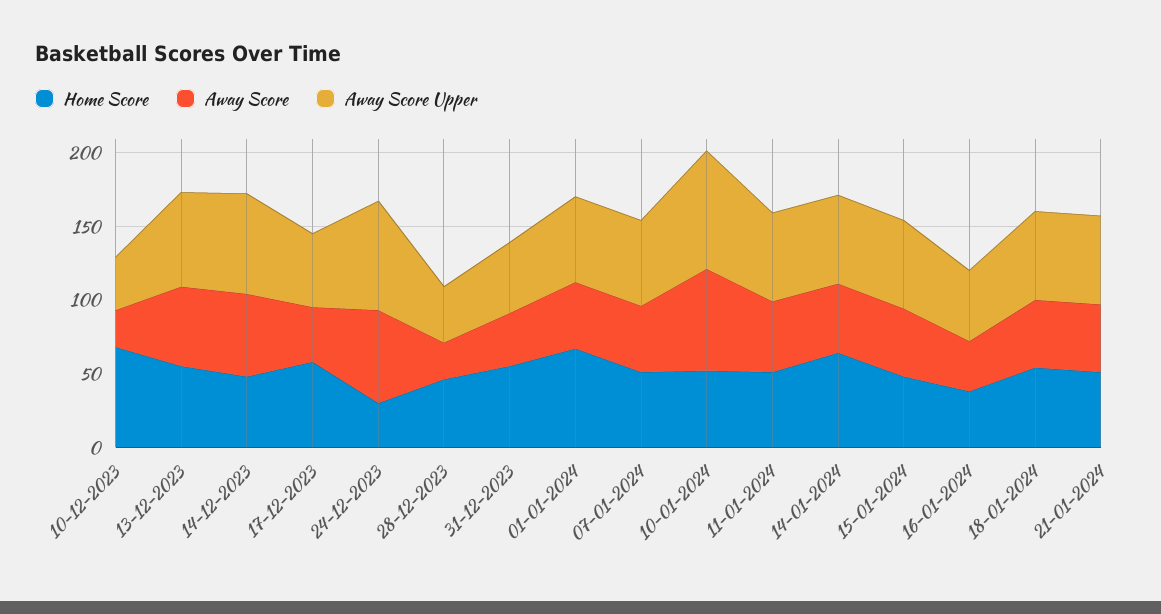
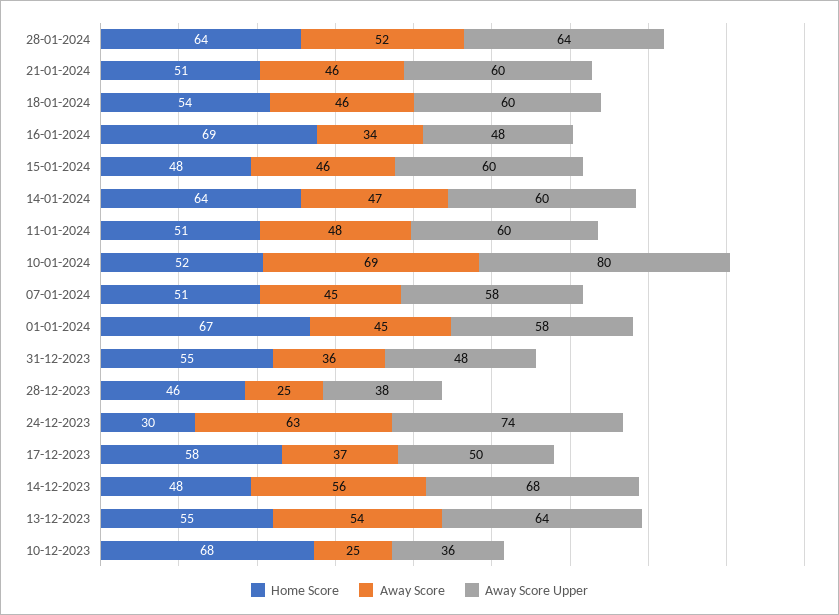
Home Score, 16-01-2024: 40 -> 69
Home Score, 28-01-2024: none -> 64
Away Score, 28-01-2024: none -> 52
Away Score Upper, 28-01-2024: none -> 64

